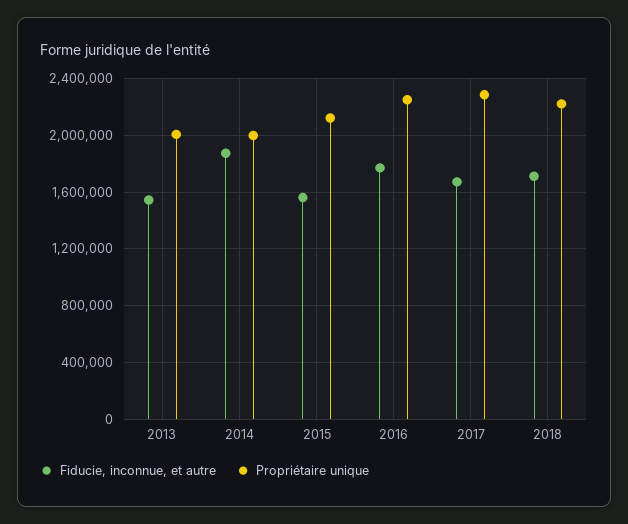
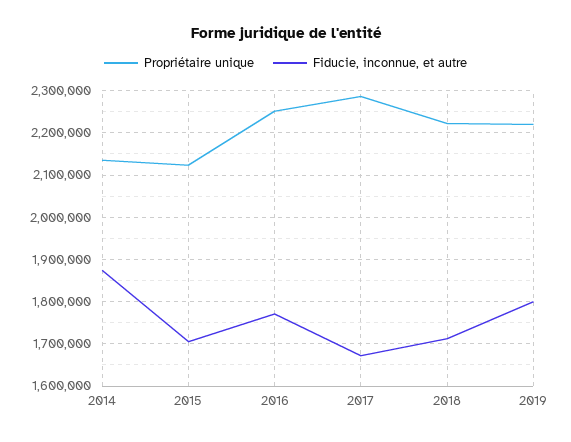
Fiducie, inconnue, et autre, 2013: 1550000 -> none
Propriétaire unique, 2013: 2000000 -> none
Propriétaire unique, 2014: 2000000 -> 2140000
Fiducie, inconnue, et autre, 2015: 1550000 -> 1700000
Propriétaire unique, 2019: none -> 2220000
Fiducie, inconnue, et autre, 2019: none -> 1800000

